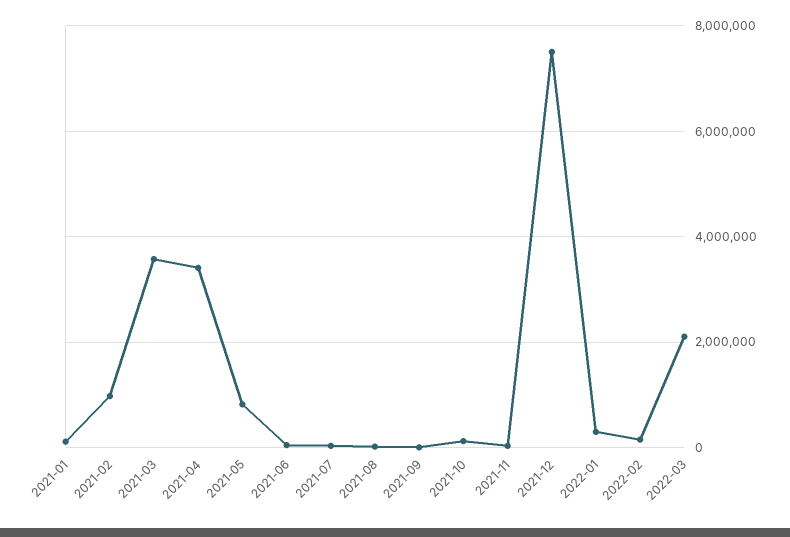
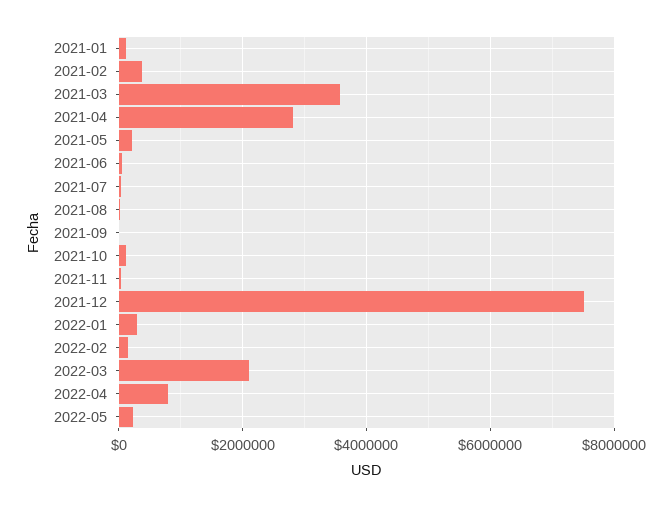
2021-02: 1000000 -> 400000
2021-04: 3400000 -> 2800000
2021-05: 800000 -> 200000
2022-04: none -> 800000
2022-05: none -> 200000

